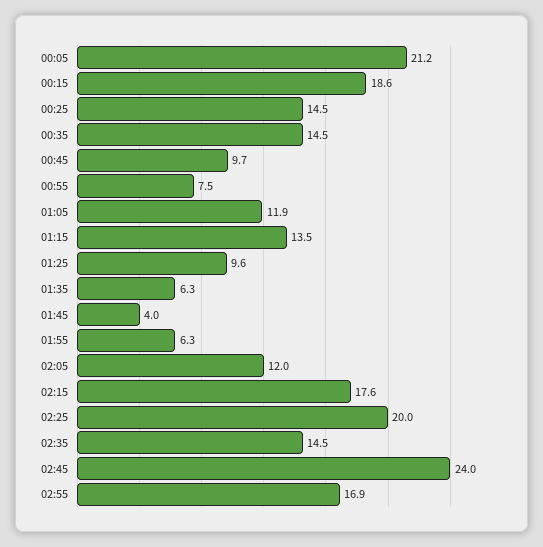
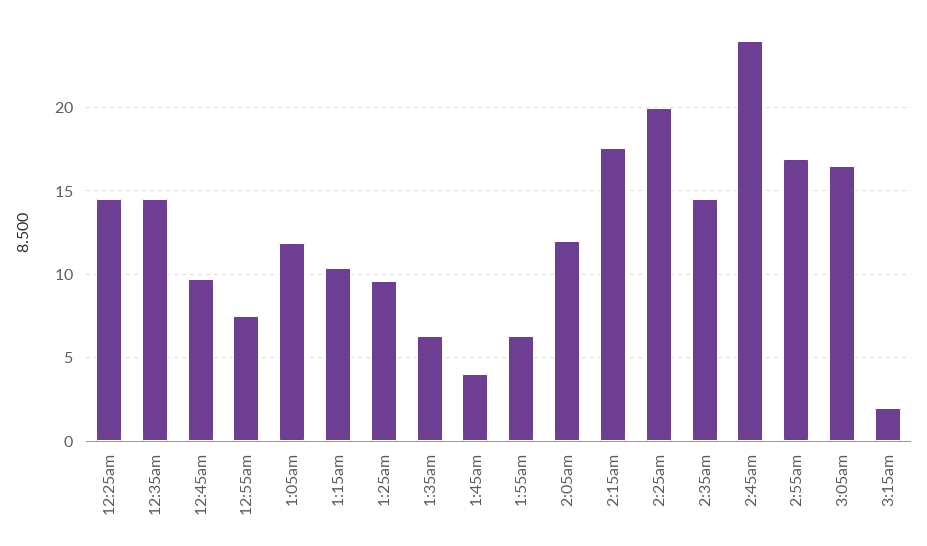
00:05: 21.2 -> none
00:15: 18.6 -> none
01:15: 13.5 -> 10.5
3:05am: none -> 16.5
3:15am: none -> 2

